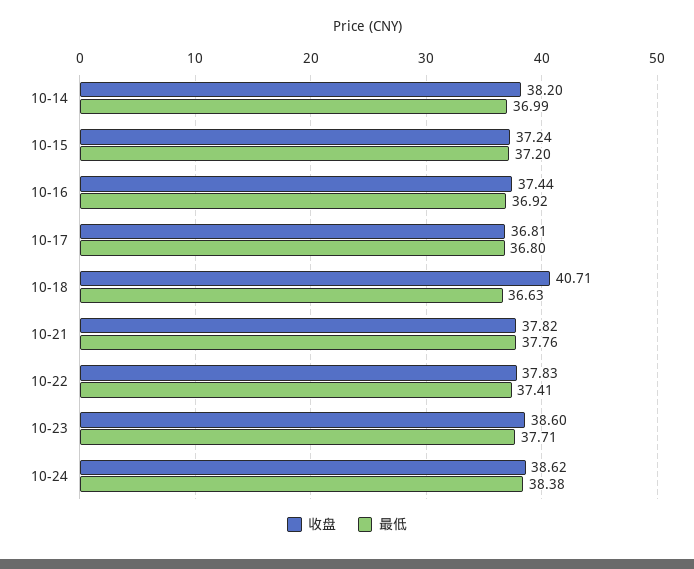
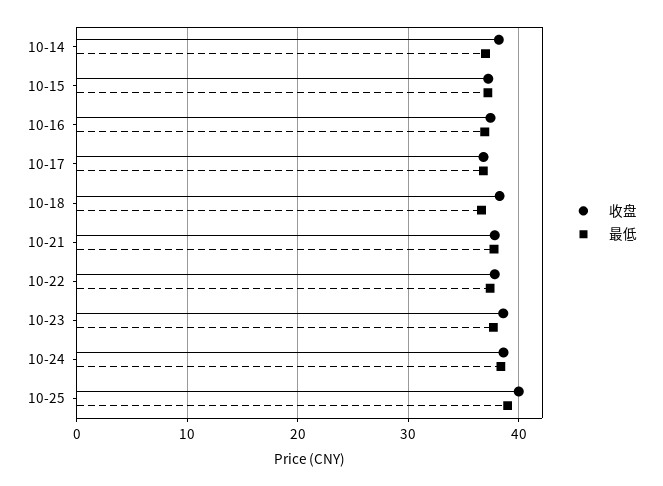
收盘, 10-18: 40.71 -> 38
收盘, 10-25: none -> 40
最低, 10-25: none -> 39

